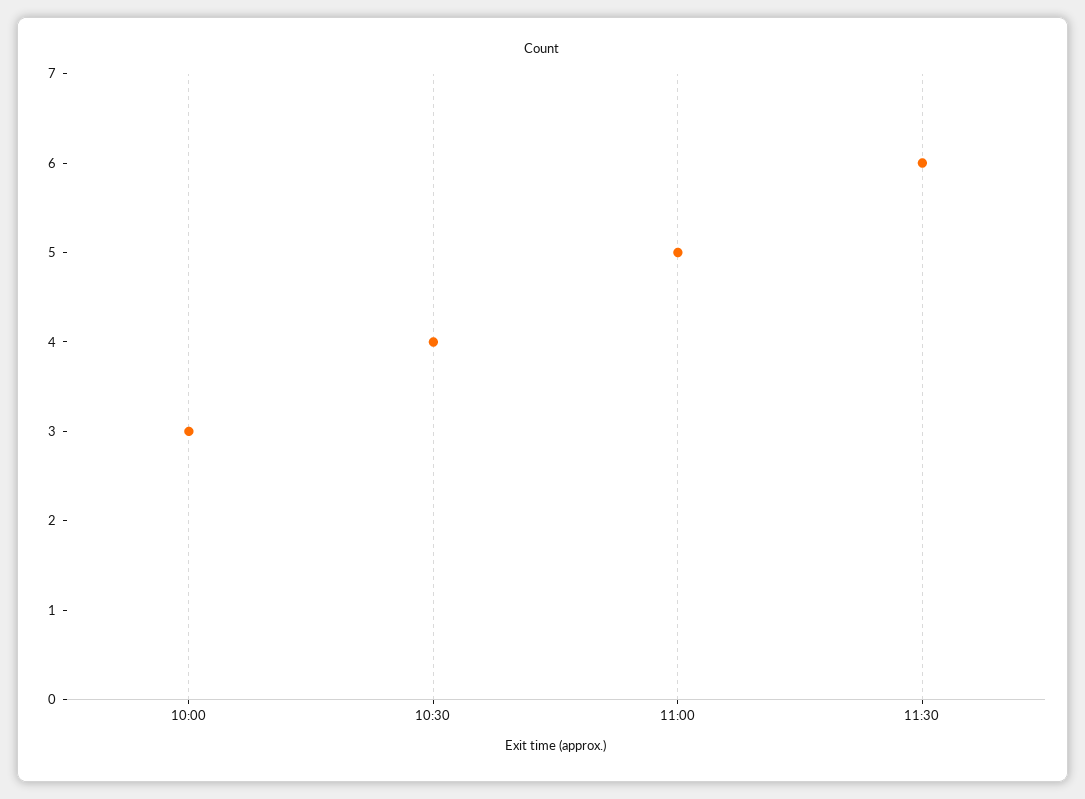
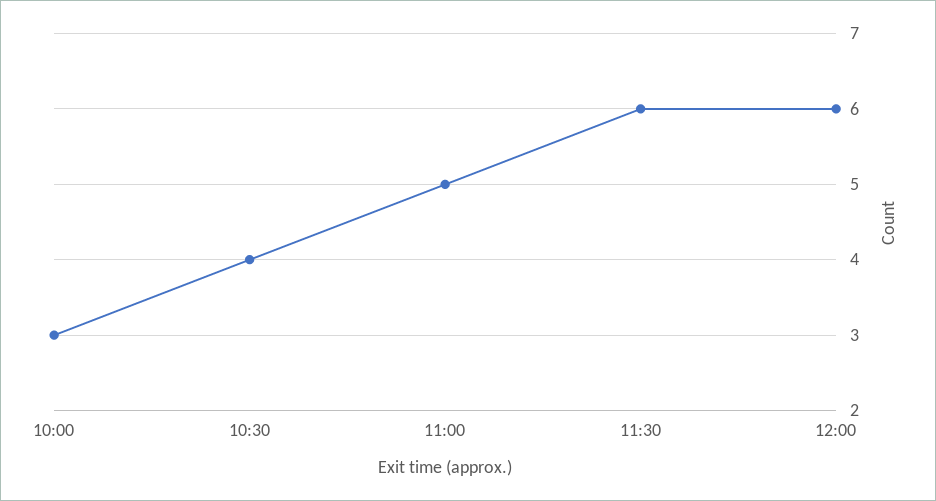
12:00: none -> 6

